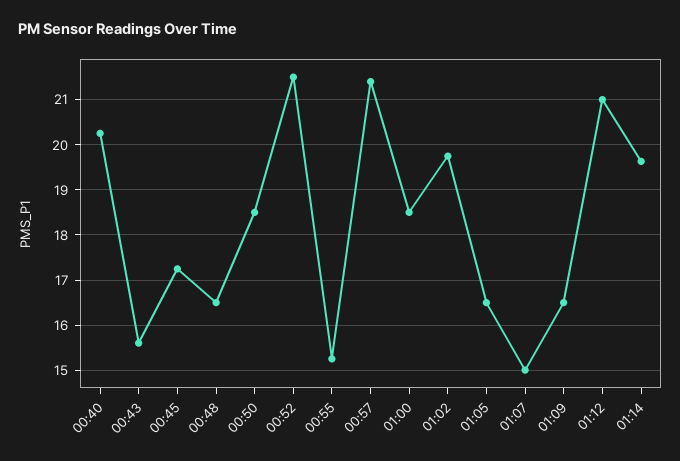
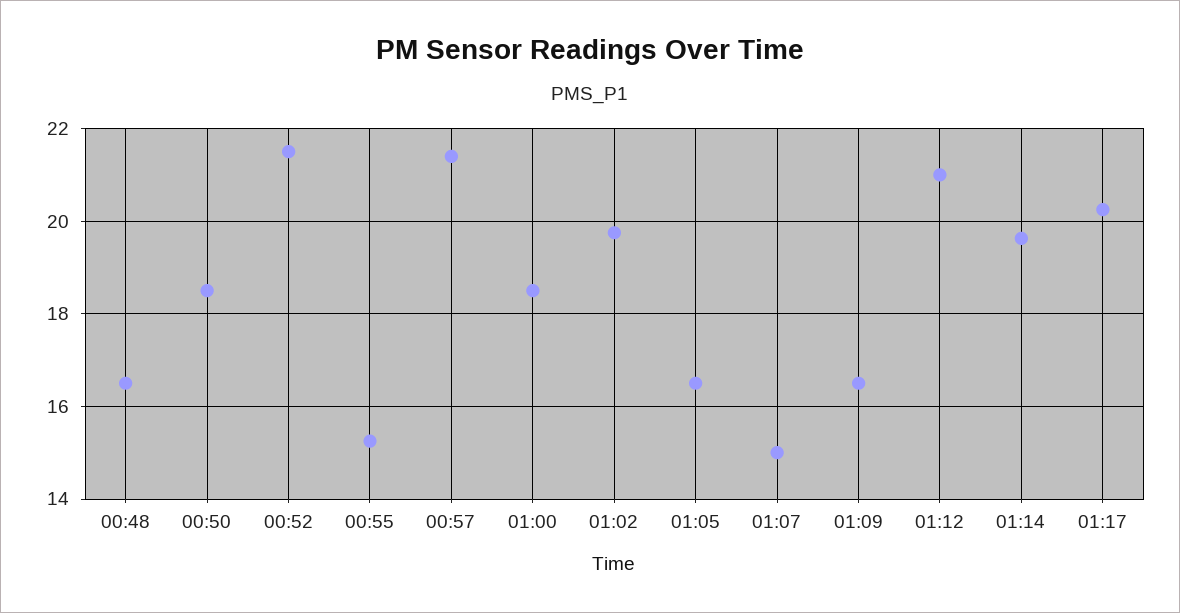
00:40: 20.2 -> none
00:43: 15.6 -> none
00:45: 17.2 -> none
01:17: none -> 20.2

